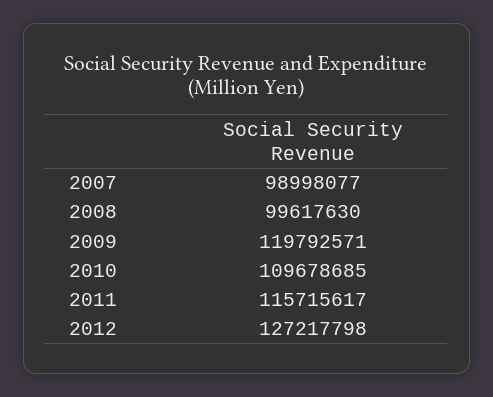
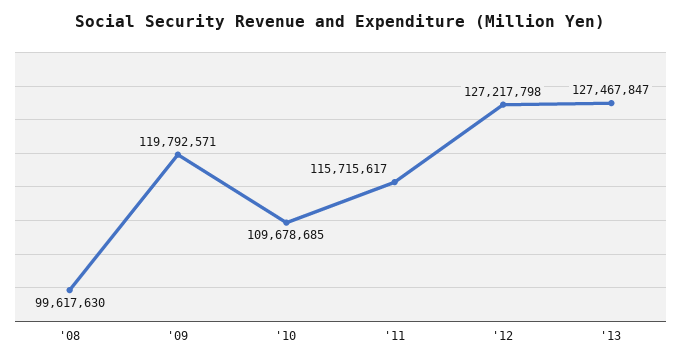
2007: 98998077 -> none
'13: none -> 127467847

